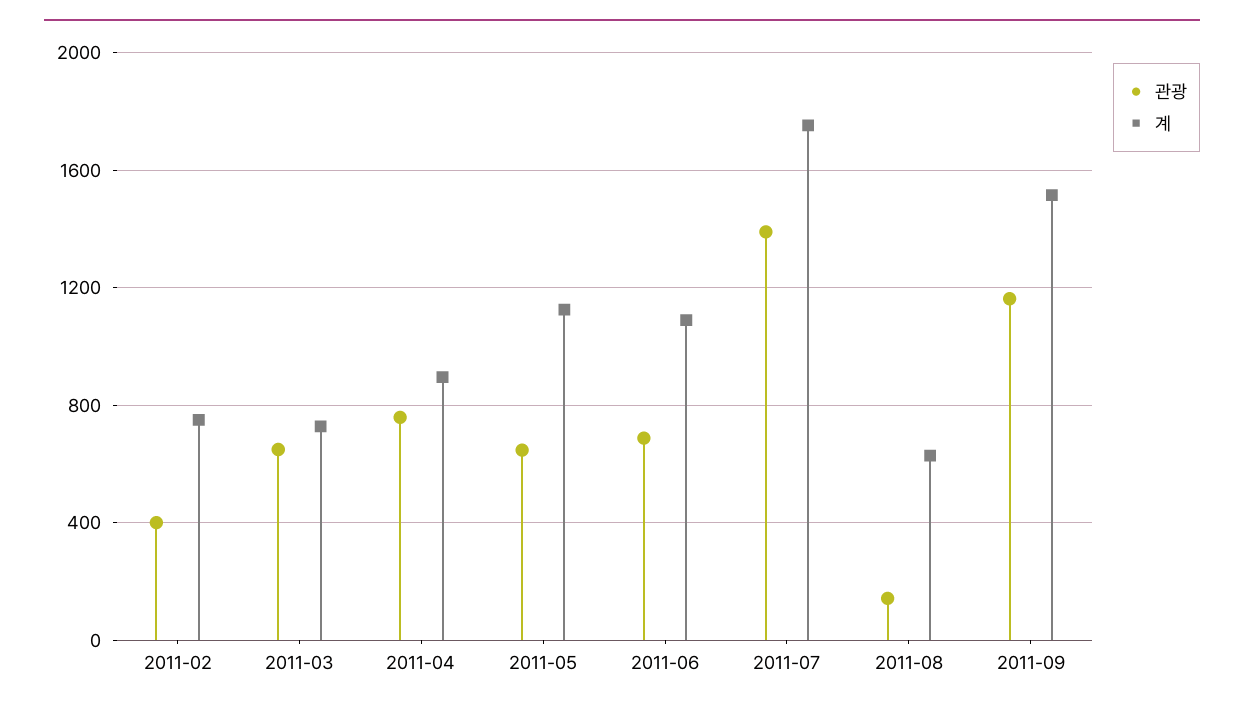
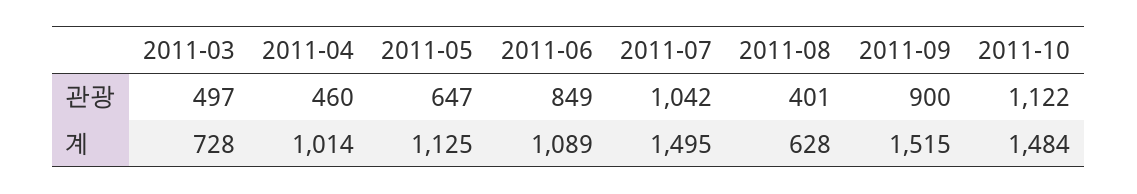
관광, 2011-02: 400 -> none
계, 2011-02: 750 -> none
관광, 2011-03: 650 -> 497
관광, 2011-04: 750 -> 460
계, 2011-04: 900 -> 1014
관광, 2011-06: 700 -> 849
관광, 2011-07: 1400 -> 1042
계, 2011-07: 1750 -> 1495
관광, 2011-08: 150 -> 401
관광, 2011-09: 1150 -> 900
관광, 2011-10: none -> 1122
계, 2011-10: none -> 1484

